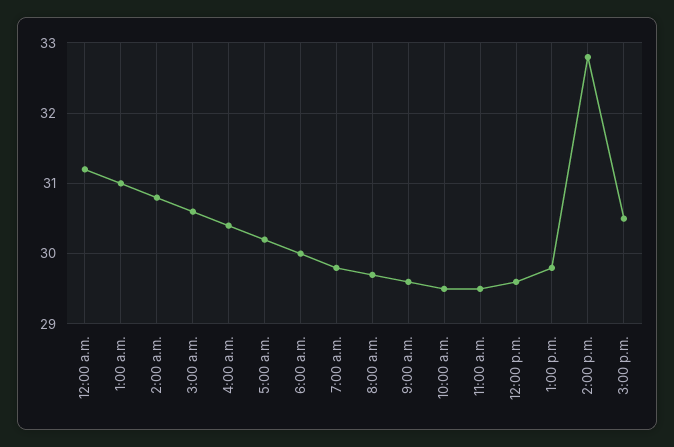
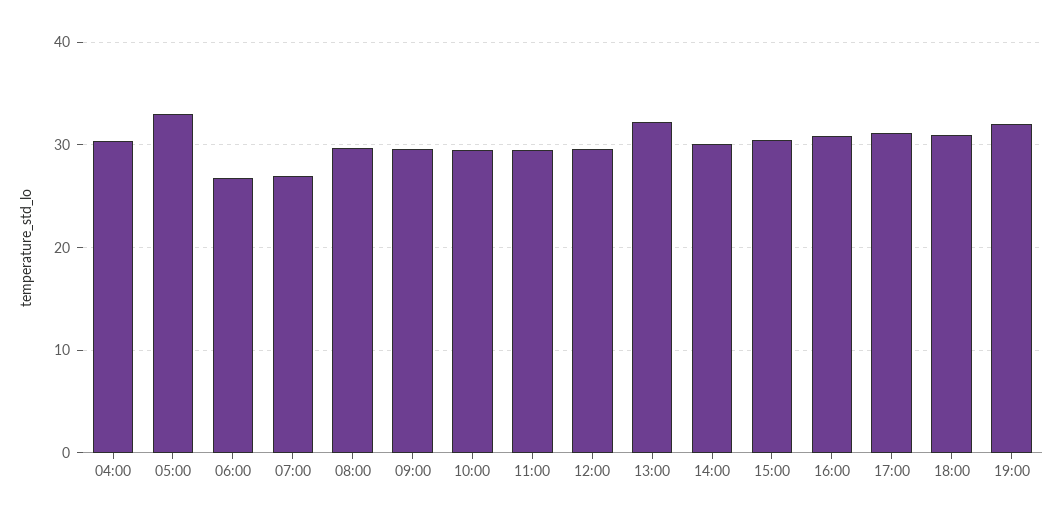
12:00 a.m.: 31.2 -> none
1:00 a.m.: 31 -> none
2:00 a.m.: 30.8 -> none
3:00 a.m.: 30.6 -> none
5:00 a.m.: 30.2 -> 33
6:00 a.m.: 30 -> 27
7:00 a.m.: 29.8 -> 27
1:00 p.m.: 29.8 -> 32
2:00 p.m.: 32.8 -> 30
16:00: none -> 31
17:00: none -> 31
18:00: none -> 31
19:00: none -> 32

